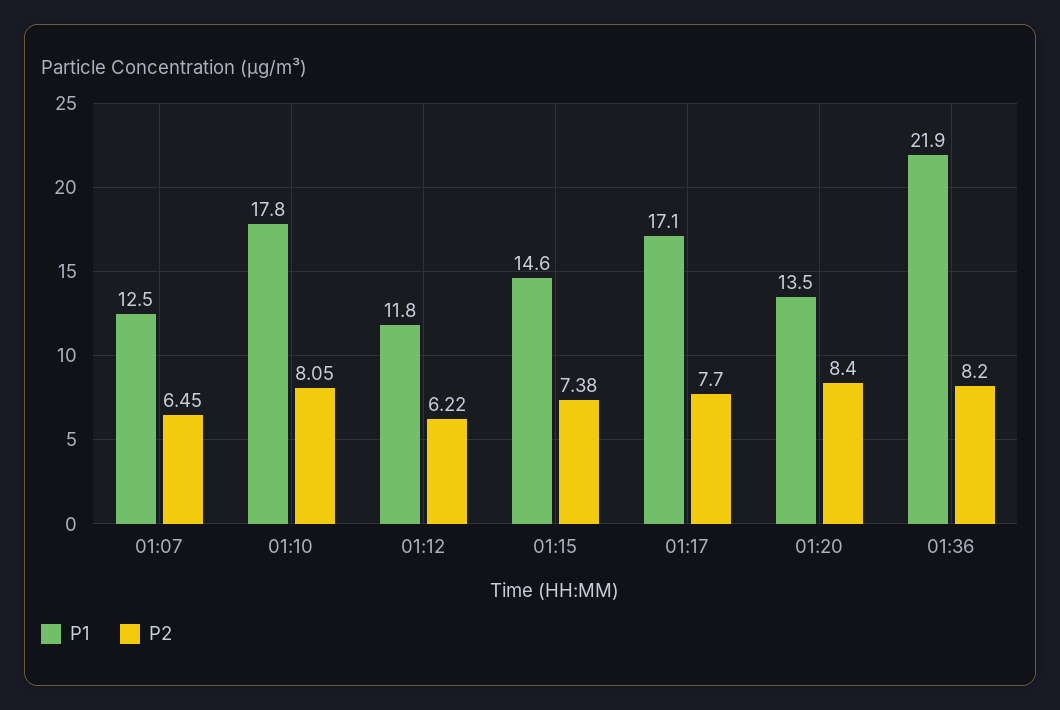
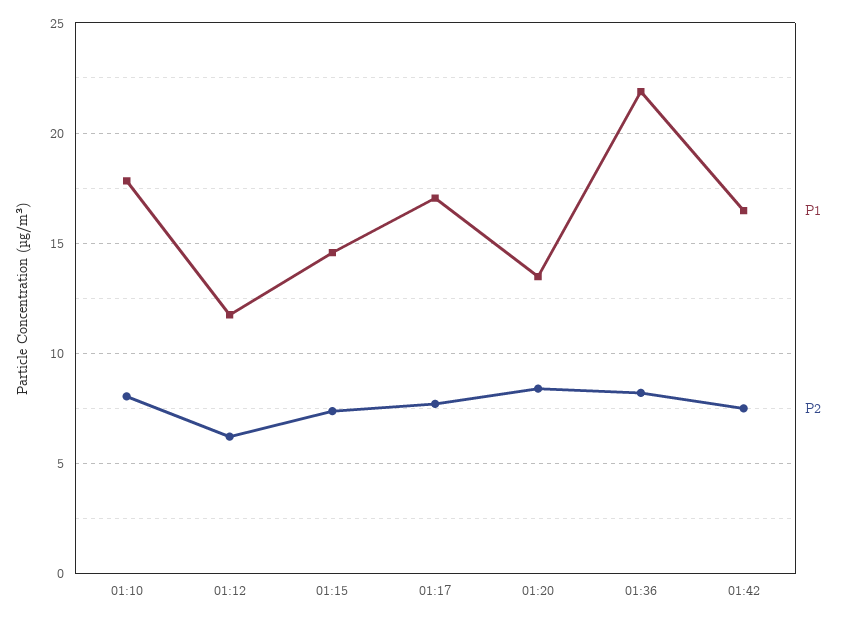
P1, 01:07: 12.5 -> none
P2, 01:07: 6.45 -> none
P1, 01:42: none -> 16.5
P2, 01:42: none -> 7.5

